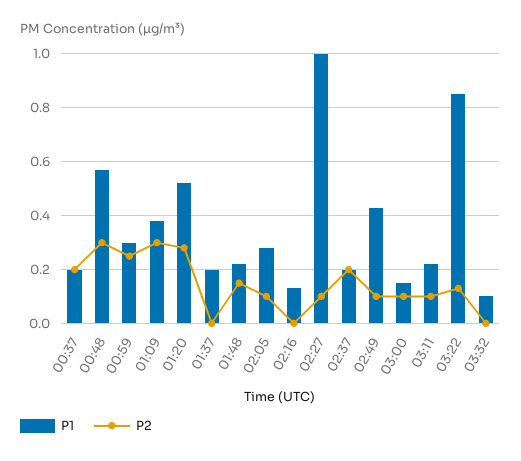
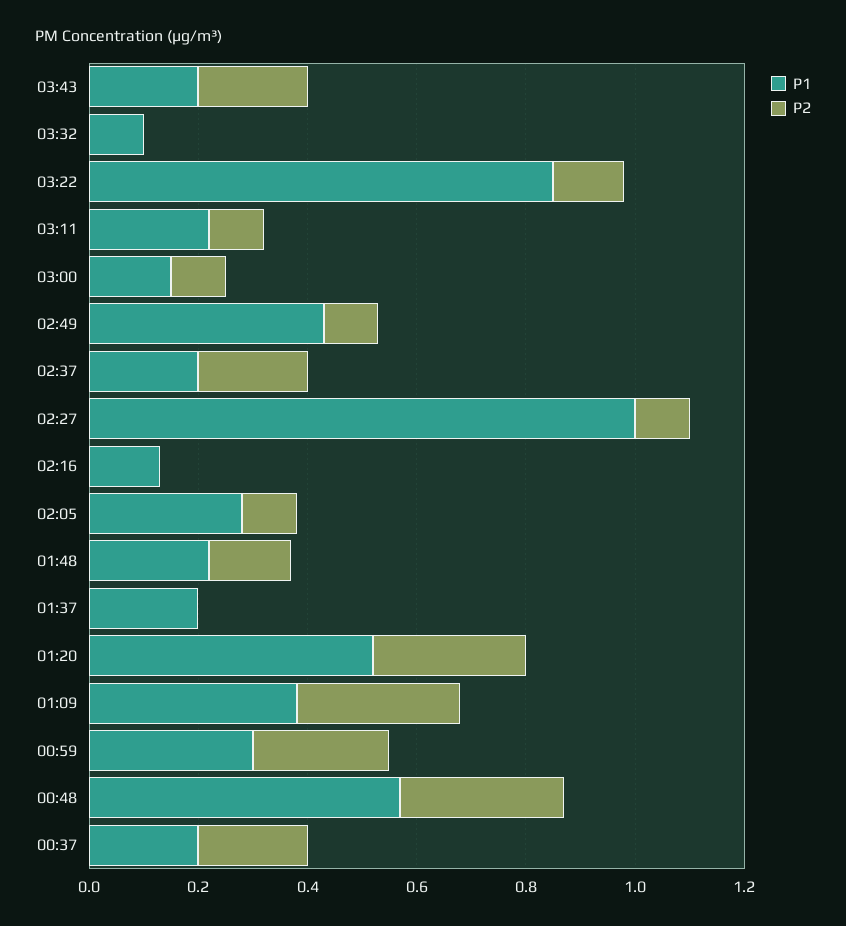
P1, 03:43: none -> 0.2
P2, 03:43: none -> 0.2

